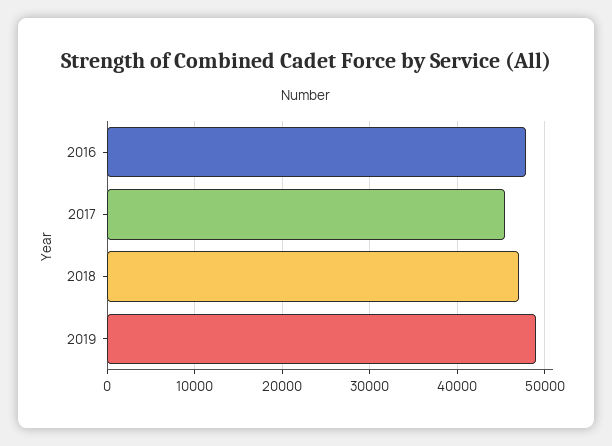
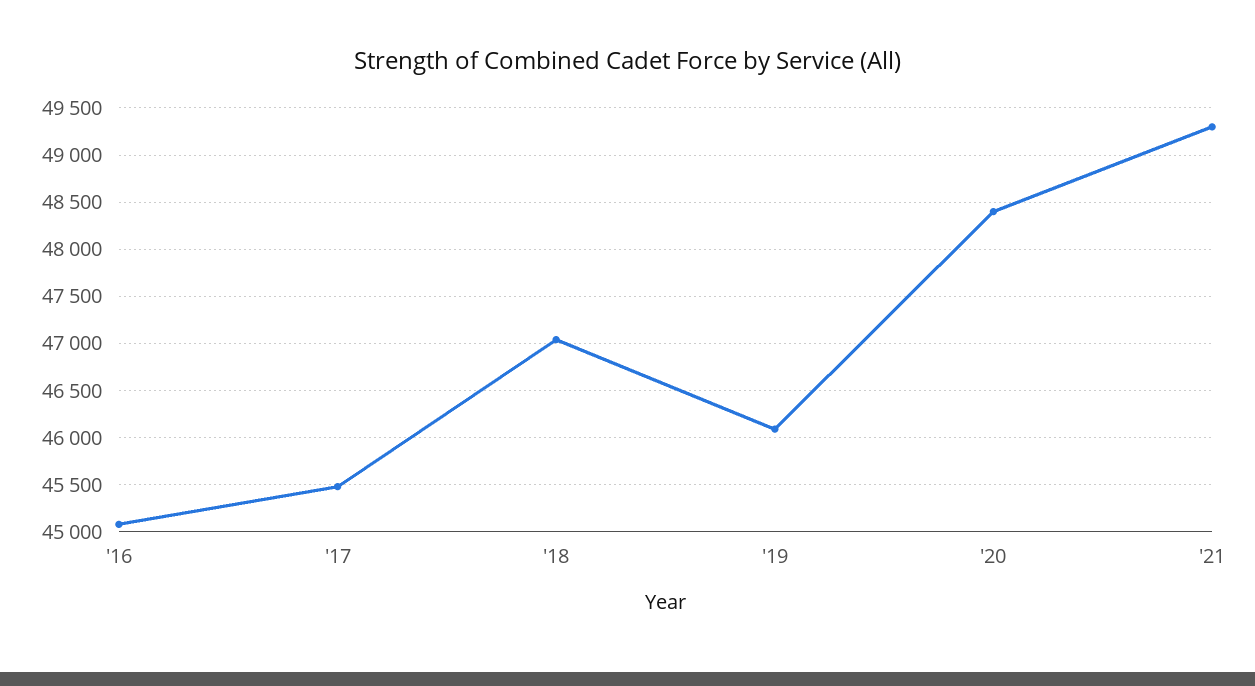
2016: 48000 -> 45100
2019: 49000 -> 46100
'20: none -> 48400
'21: none -> 49300

